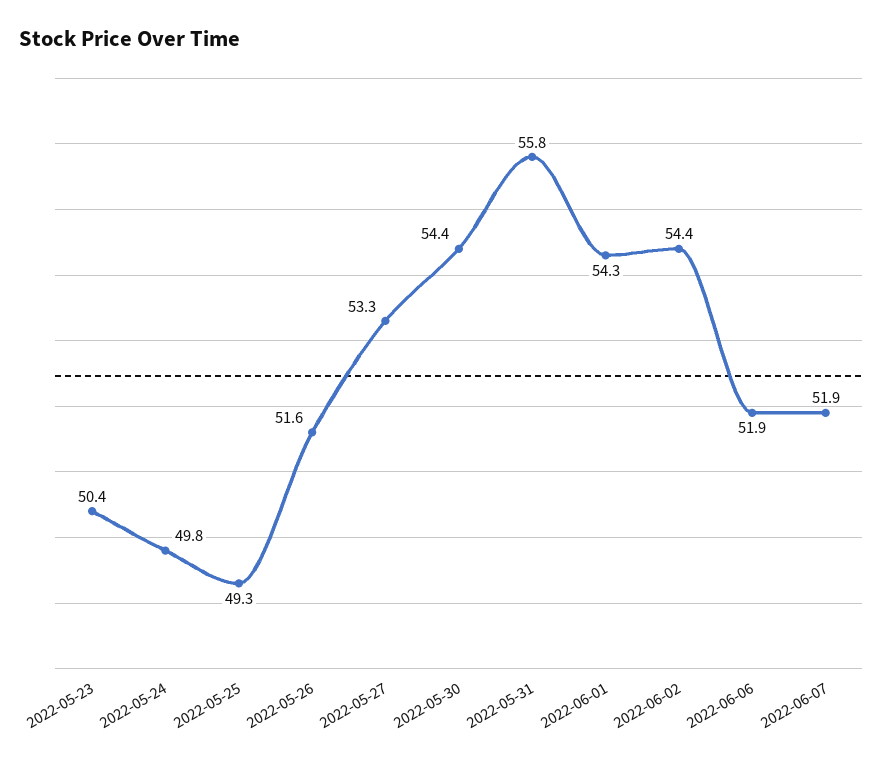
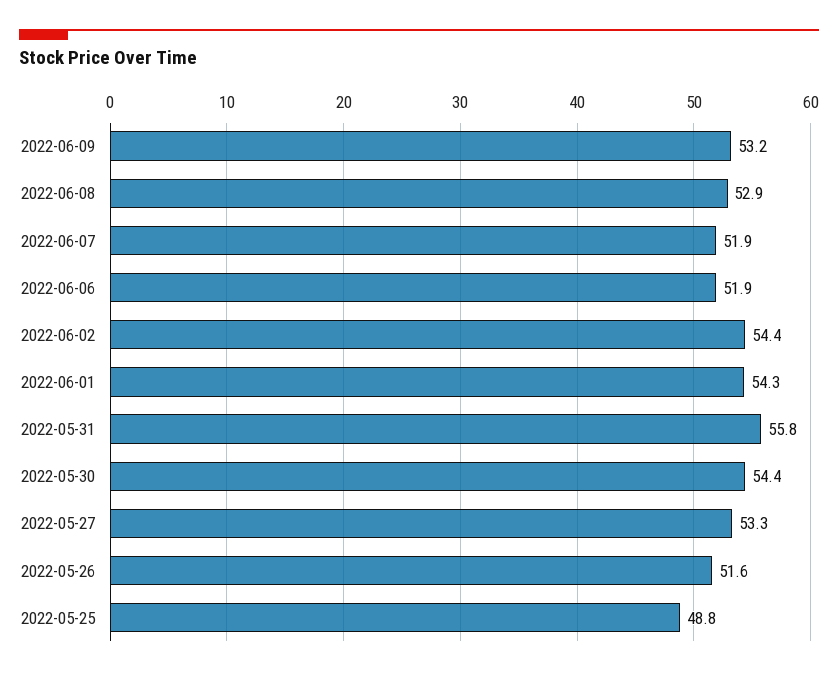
2022-05-23: 50.4 -> none
2022-05-24: 49.8 -> none
2022-05-25: 49.3 -> 48.8
2022-06-09: none -> 53.2
2022-06-08: none -> 52.9

